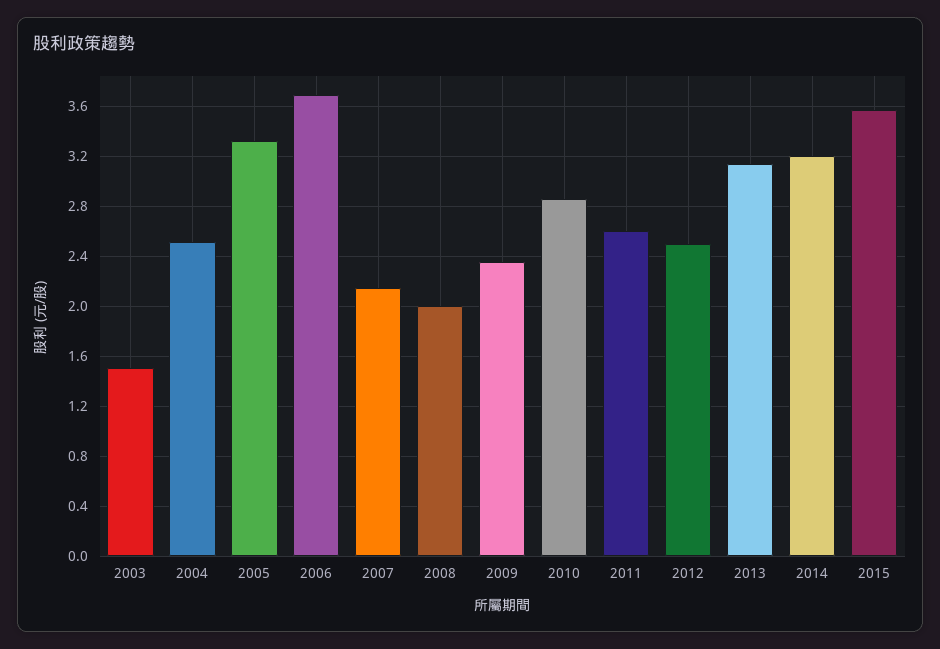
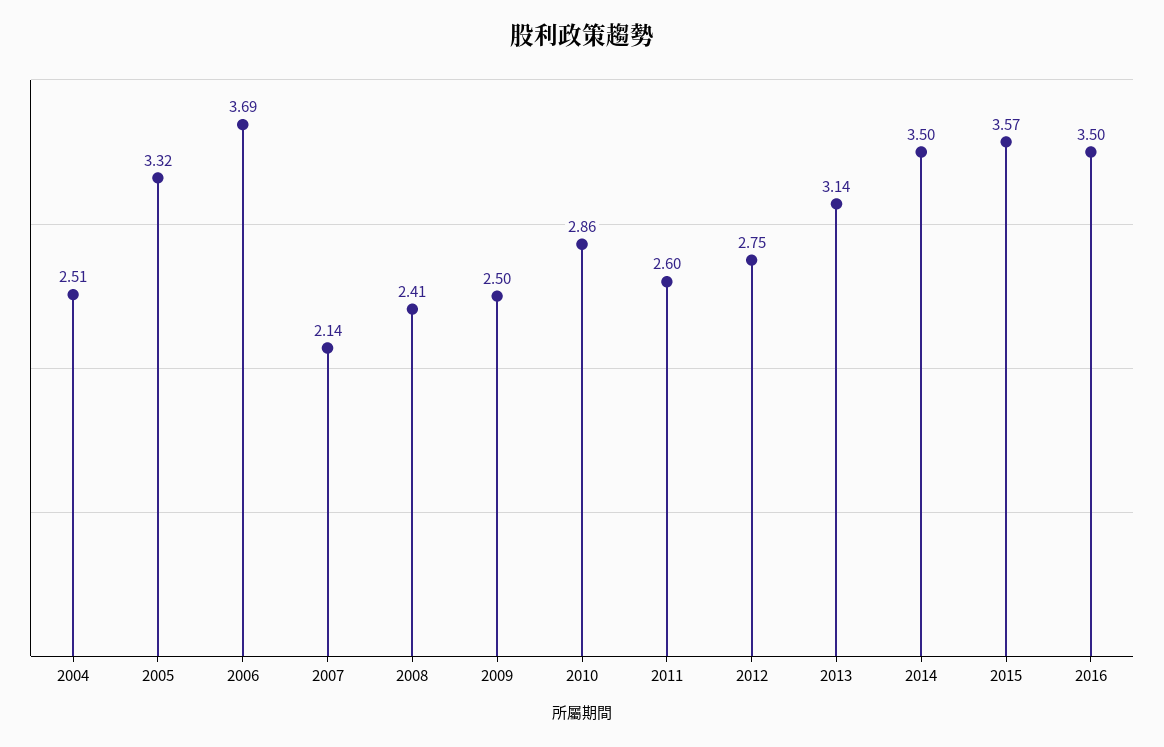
2003: 1.5 -> none
2008: 2 -> 2.41
2009: 2.35 -> 2.5
2012: 2.5 -> 2.75
2014: 3.2 -> 3.5
2016: none -> 3.5

